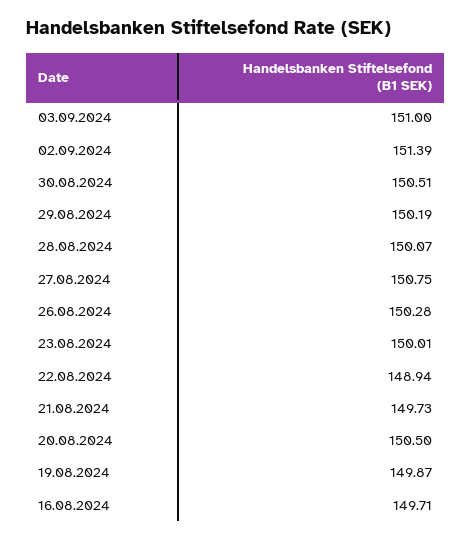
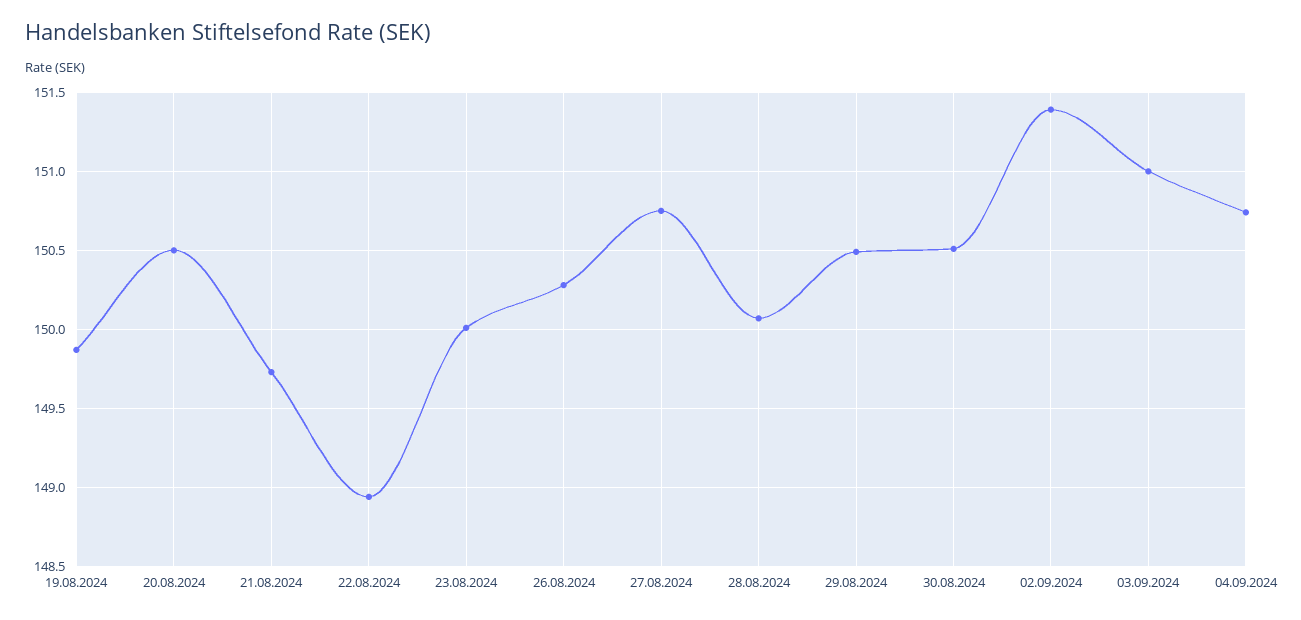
29.08.2024: 150.19 -> 150.5
16.08.2024: 149.71 -> none
04.09.2024: none -> 150.75

